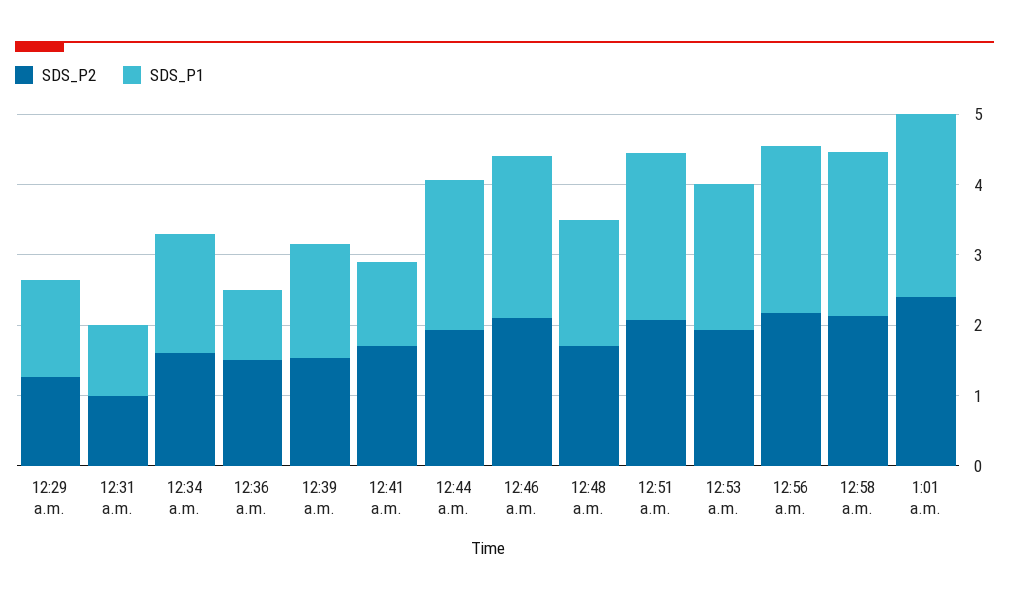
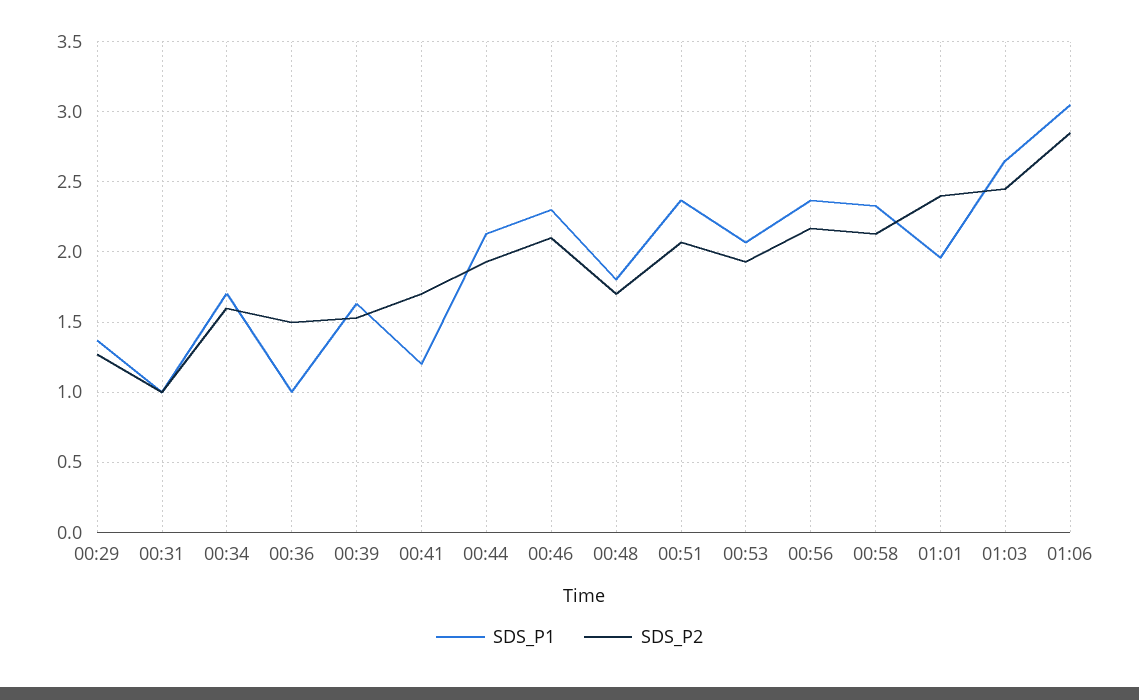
SDS_P1, 1:01 a.m.: 2.6 -> 1.95
SDS_P1, 01:03: none -> 2.65
SDS_P2, 01:03: none -> 2.45
SDS_P1, 01:06: none -> 3.05
SDS_P2, 01:06: none -> 2.85

